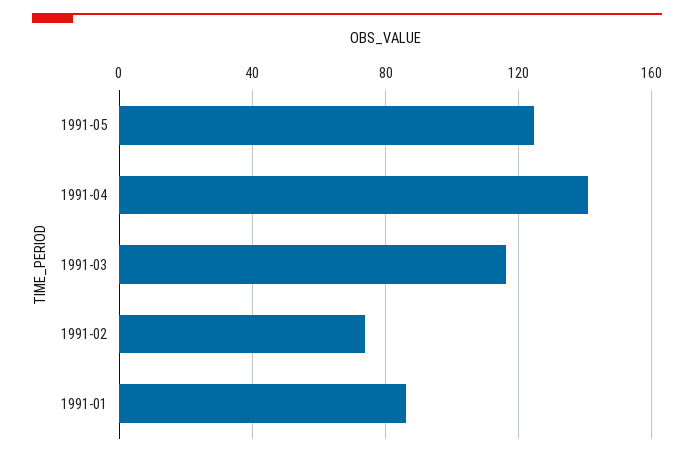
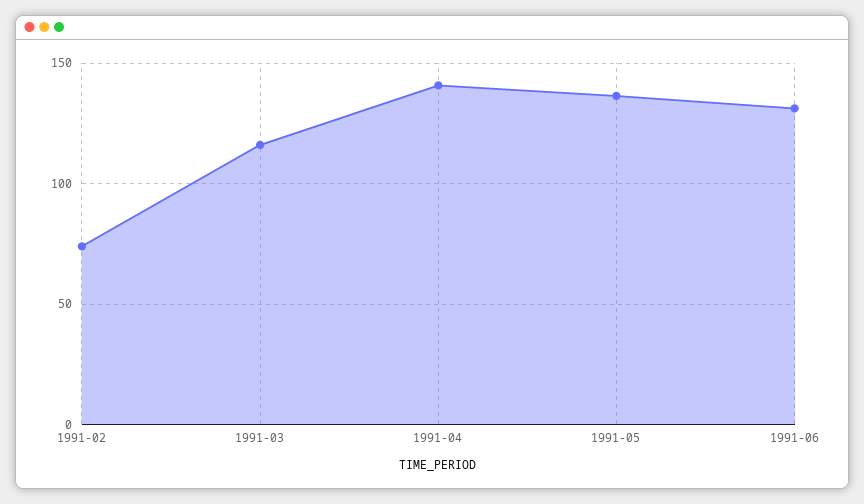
1991-05: 125 -> 135
1991-01: 85 -> none
1991-06: none -> 130

